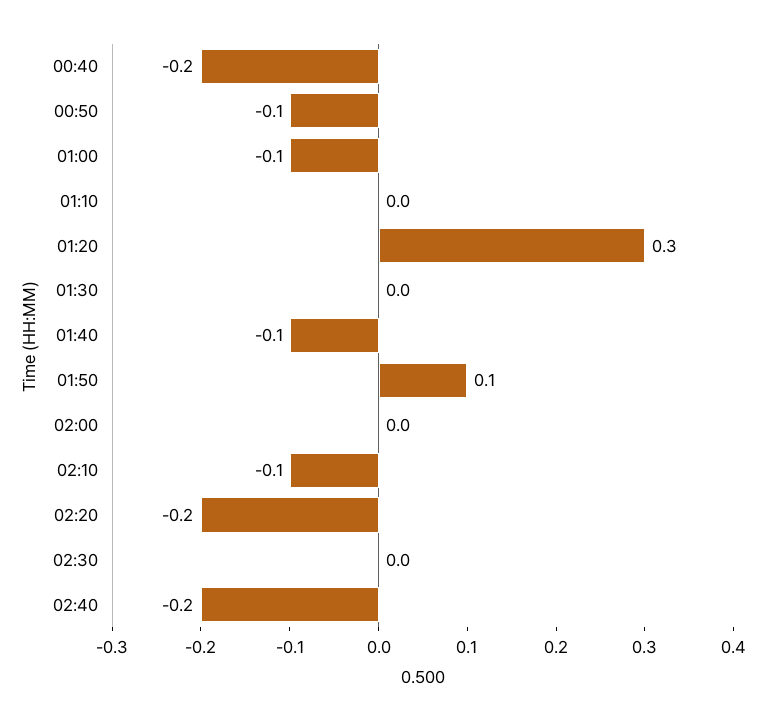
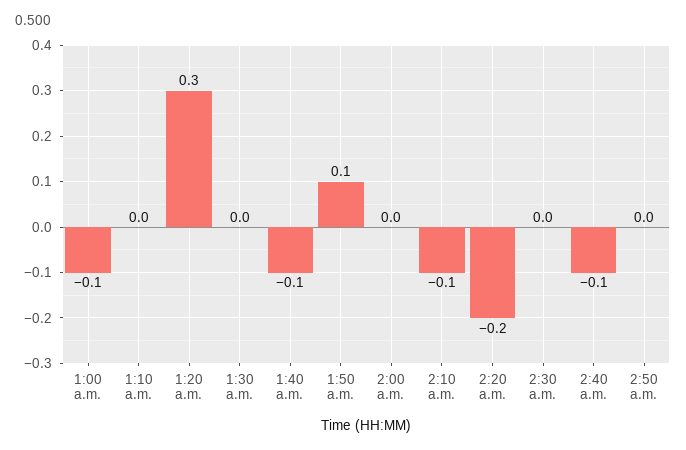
00:40: -0.2 -> none
00:50: -0.1 -> none
02:40: -0.2 -> -0.1
2:50 a.m.: none -> 0

